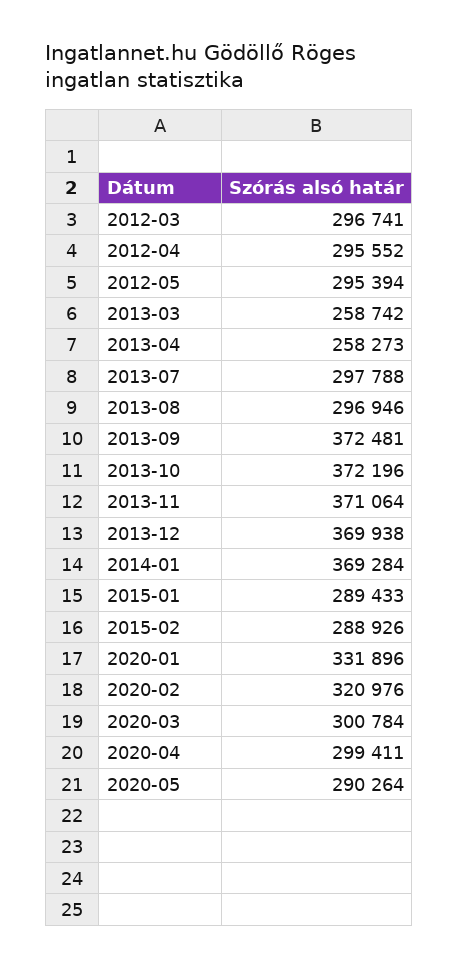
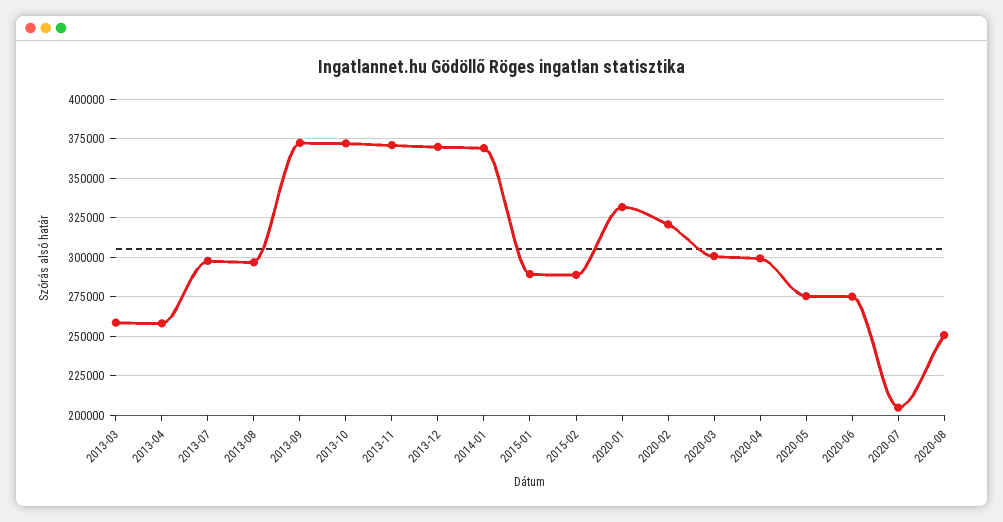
2012-03: 296741 -> none
2012-04: 295552 -> none
2012-05: 295394 -> none
2020-05: 290264 -> 275000
2020-06: none -> 275000
2020-07: none -> 205000
2020-08: none -> 250000

